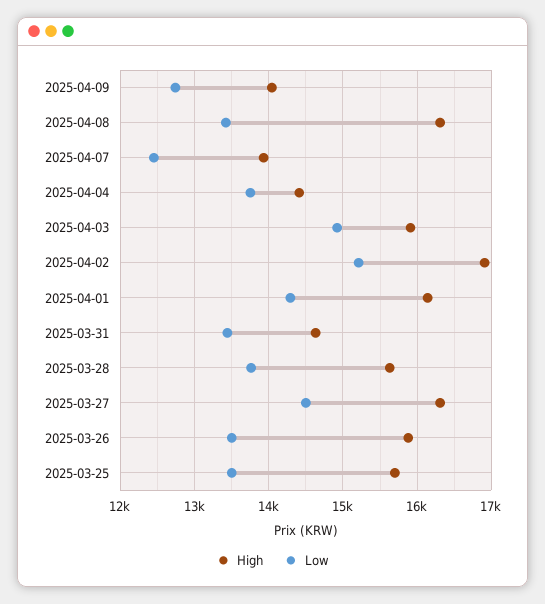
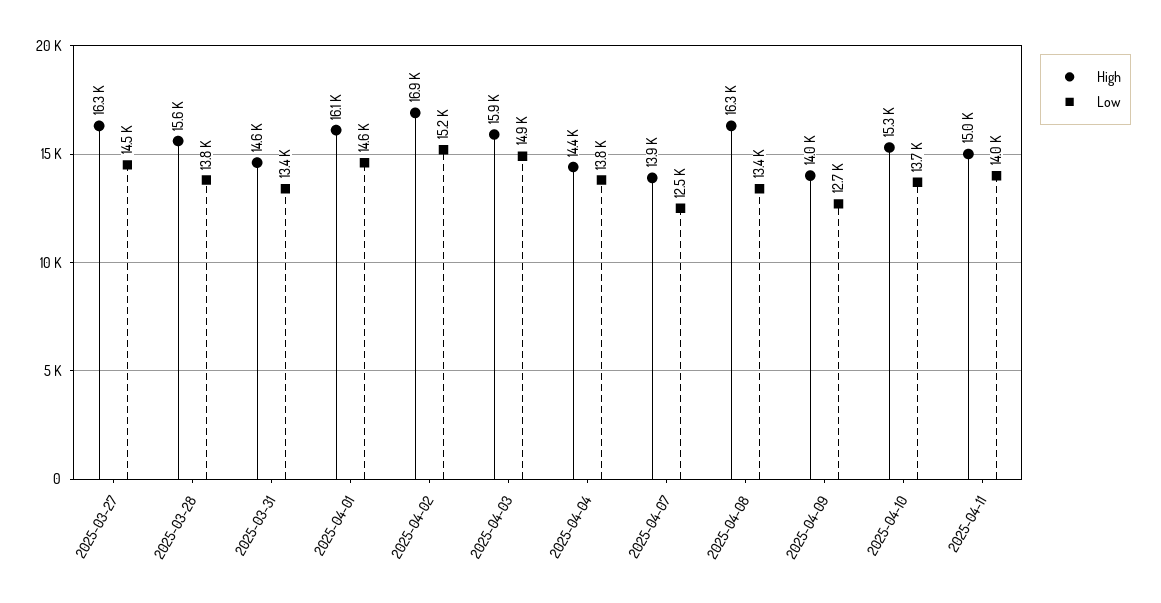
Low, 2025-04-01: 14300 -> 14600
High, 2025-03-26: 15900 -> none
Low, 2025-03-26: 13500 -> none
High, 2025-03-25: 15700 -> none
Low, 2025-03-25: 13500 -> none
High, 2025-04-10: none -> 15300
Low, 2025-04-10: none -> 13700
High, 2025-04-11: none -> 15000
Low, 2025-04-11: none -> 14000

